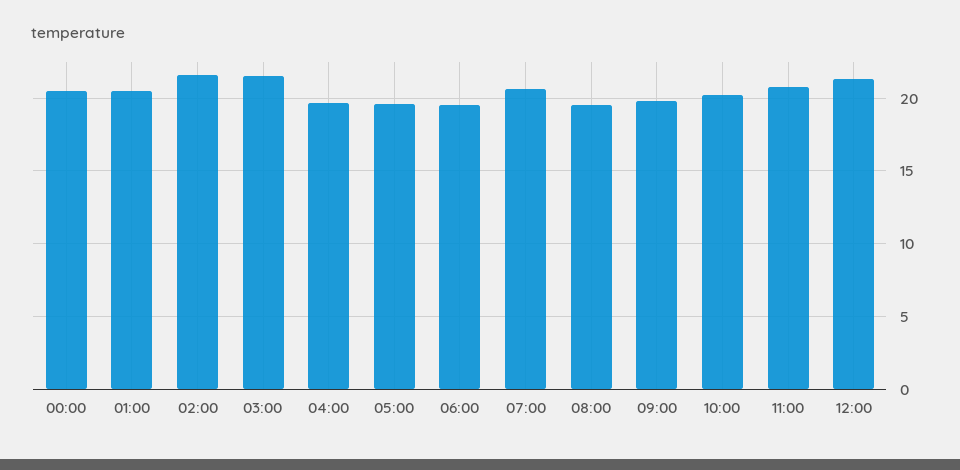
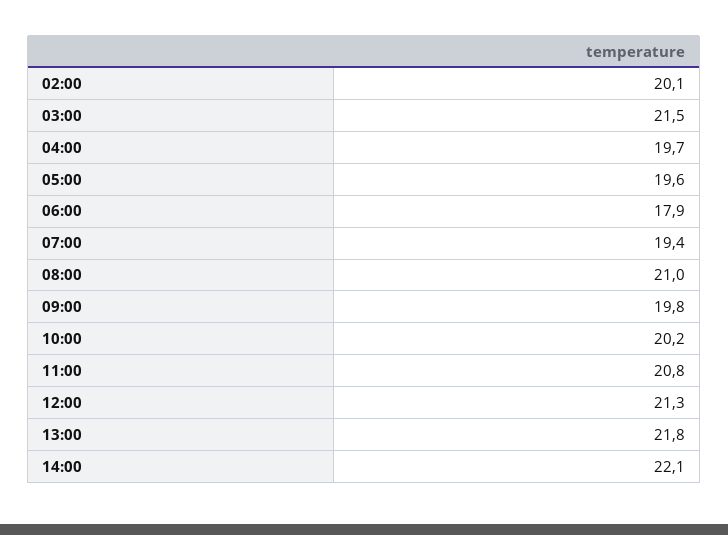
00:00: 20.5 -> none
01:00: 20.5 -> none
02:00: 21.5 -> 20.1
06:00: 19.5 -> 17.9
07:00: 20.5 -> 19.4
08:00: 19.5 -> 21
13:00: none -> 21.8
14:00: none -> 22.1

